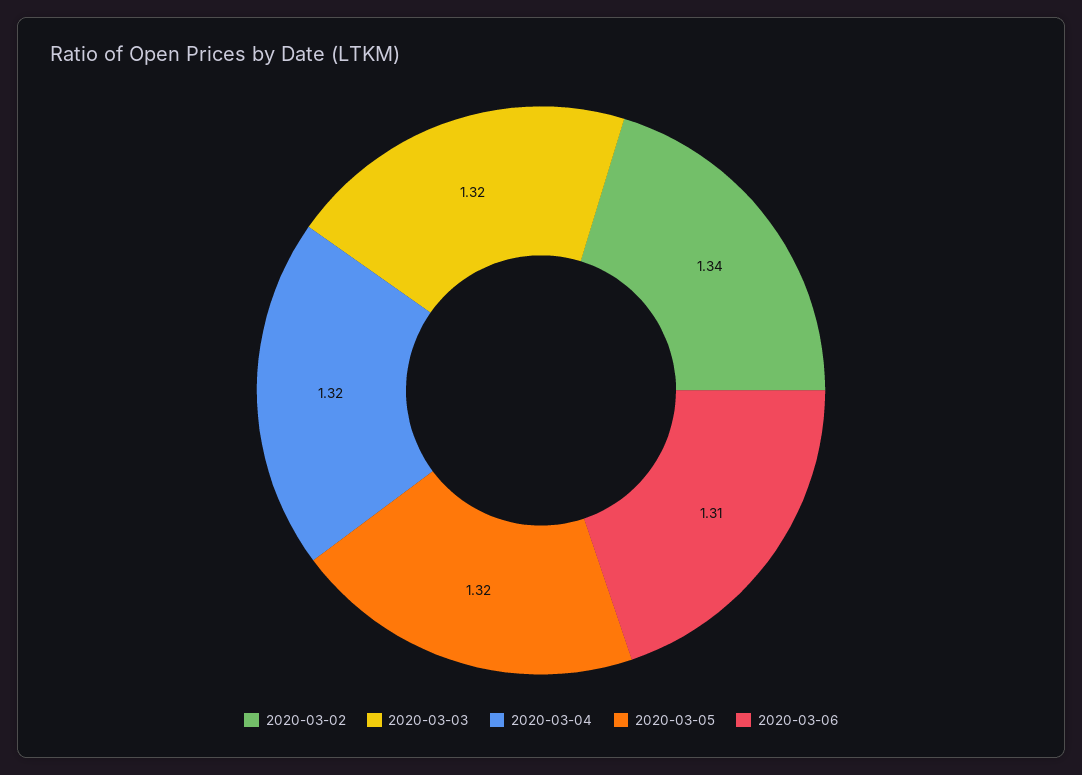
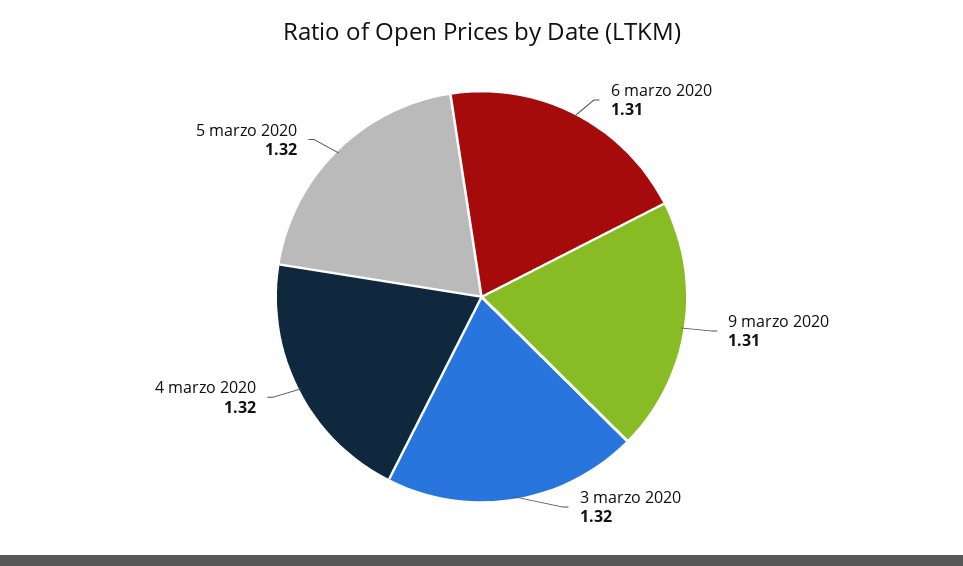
2020-03-02: 1.34 -> none
9 marzo 2020: none -> 1.31

